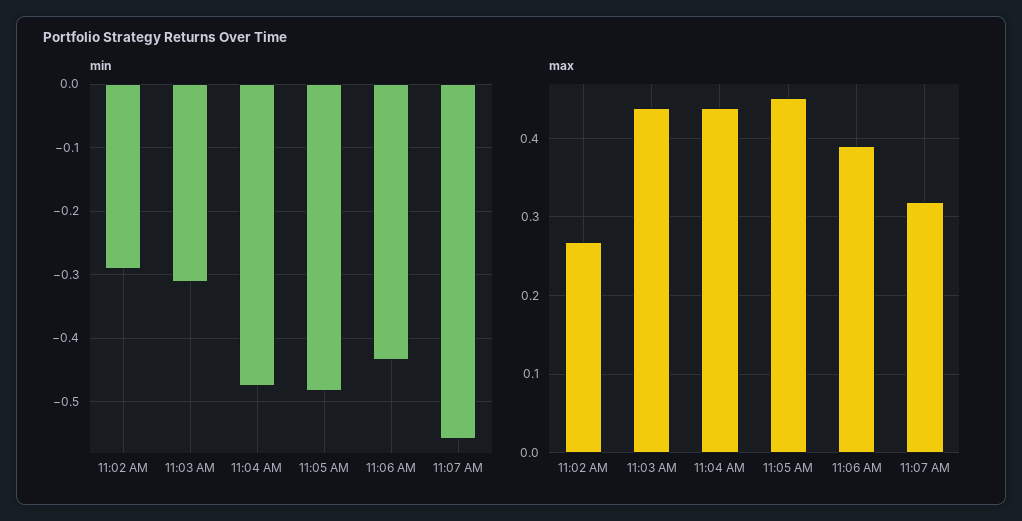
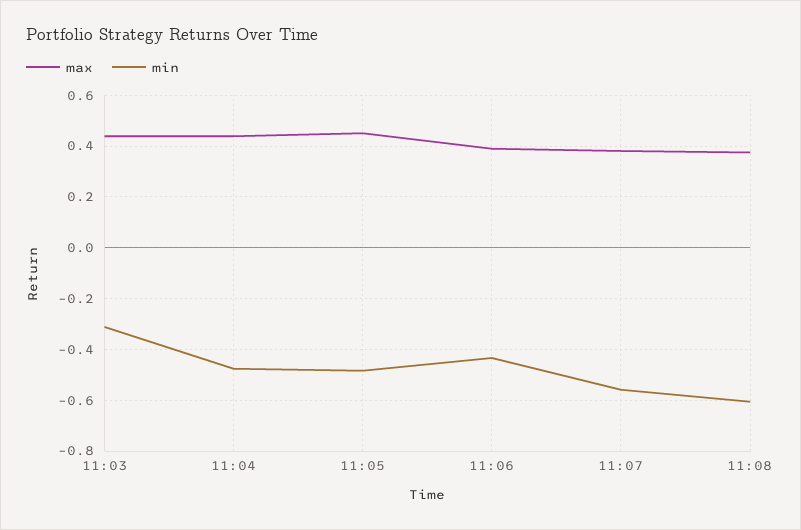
min, 11:02 AM: -0.29 -> none
max, 11:02 AM: 0.27 -> none
max, 11:07 AM: 0.32 -> 0.375
max, 11:08: none -> 0.375
min, 11:08: none -> -0.6

